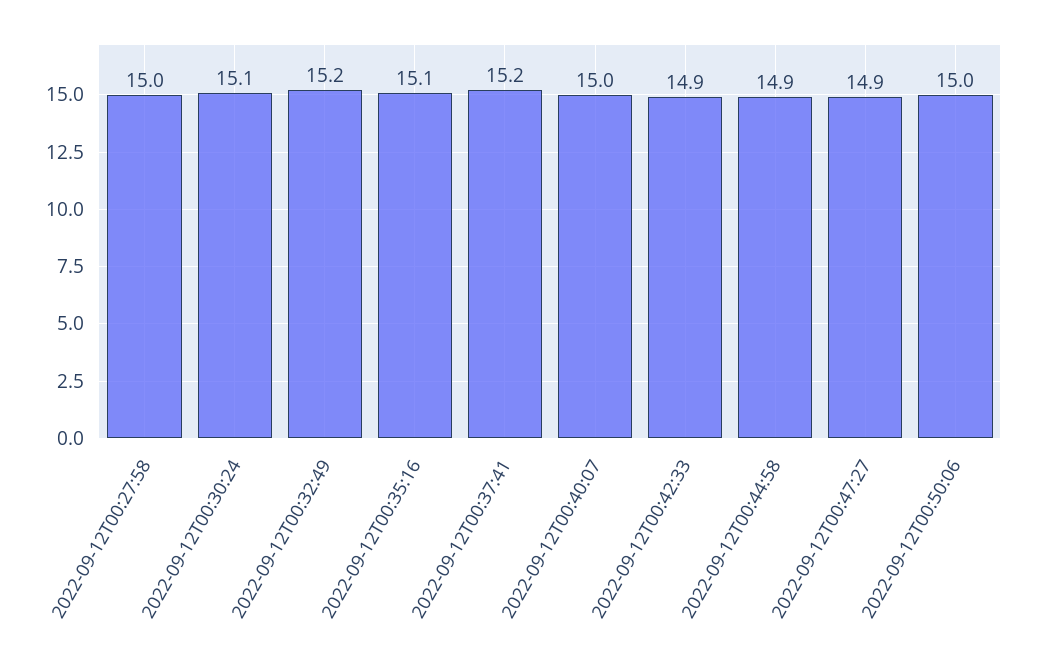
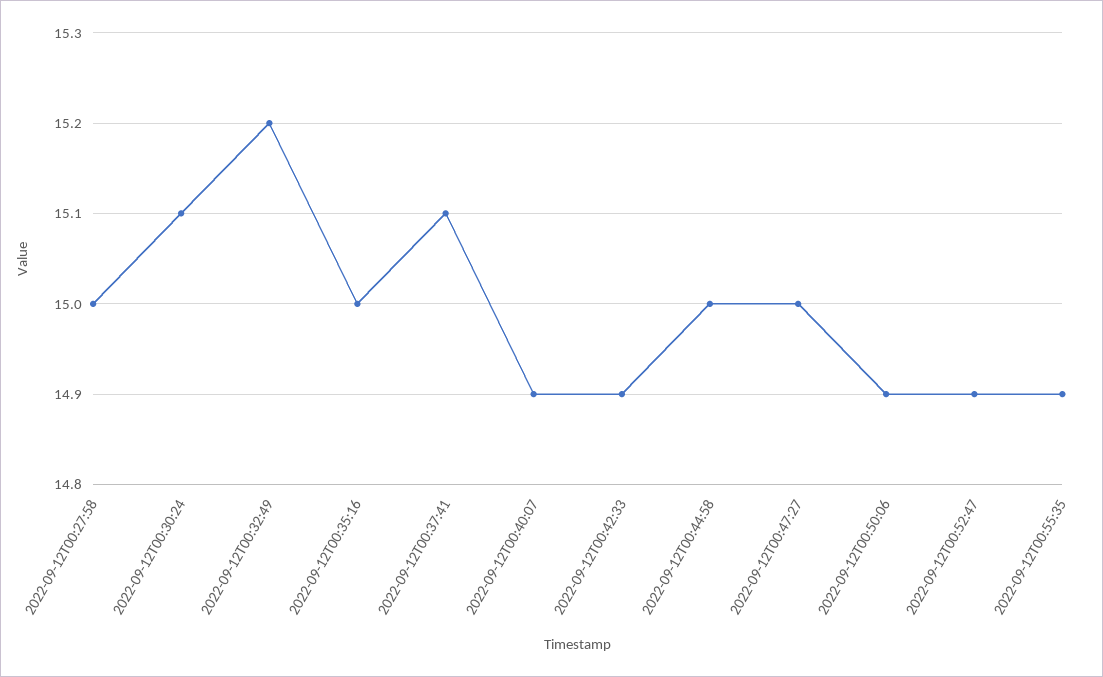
2022-09-12T00:35:16: 15.1 -> 15
2022-09-12T00:37:41: 15.2 -> 15.1
2022-09-12T00:40:07: 15 -> 14.9
2022-09-12T00:44:58: 14.9 -> 15
2022-09-12T00:47:27: 14.9 -> 15
2022-09-12T00:50:06: 15 -> 14.9
2022-09-12T00:52:47: none -> 14.9
2022-09-12T00:55:35: none -> 14.9

